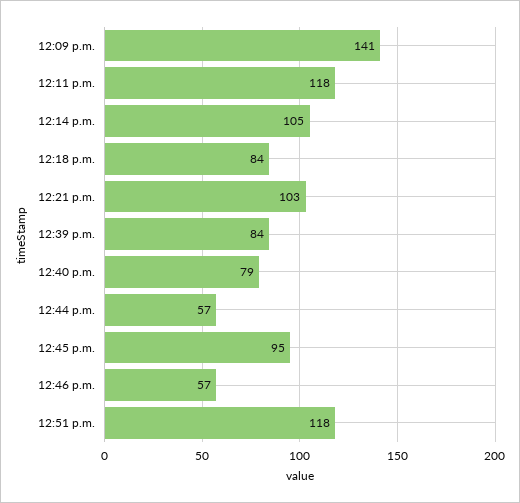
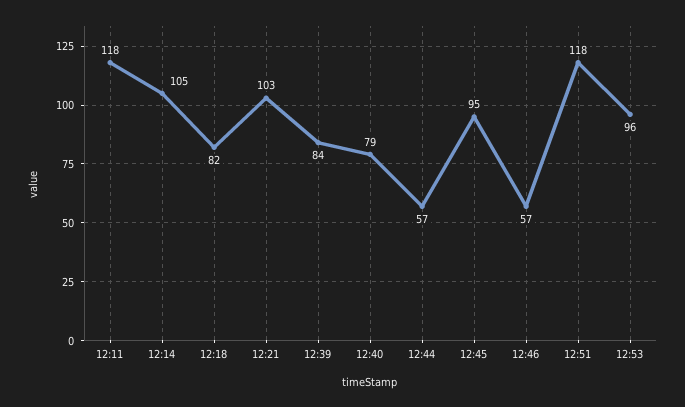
12:09 p.m.: 141 -> none
12:18 p.m.: 84 -> 82
12:53: none -> 96

